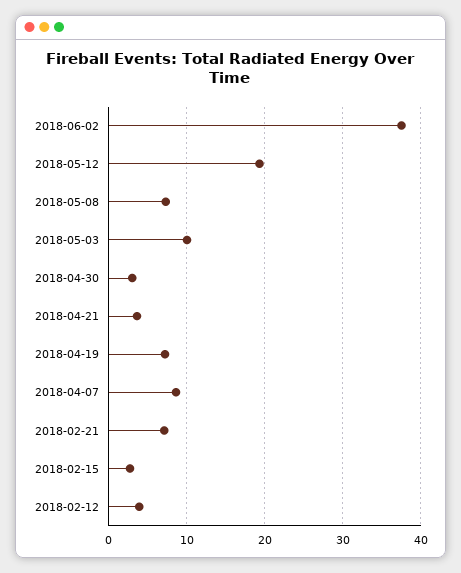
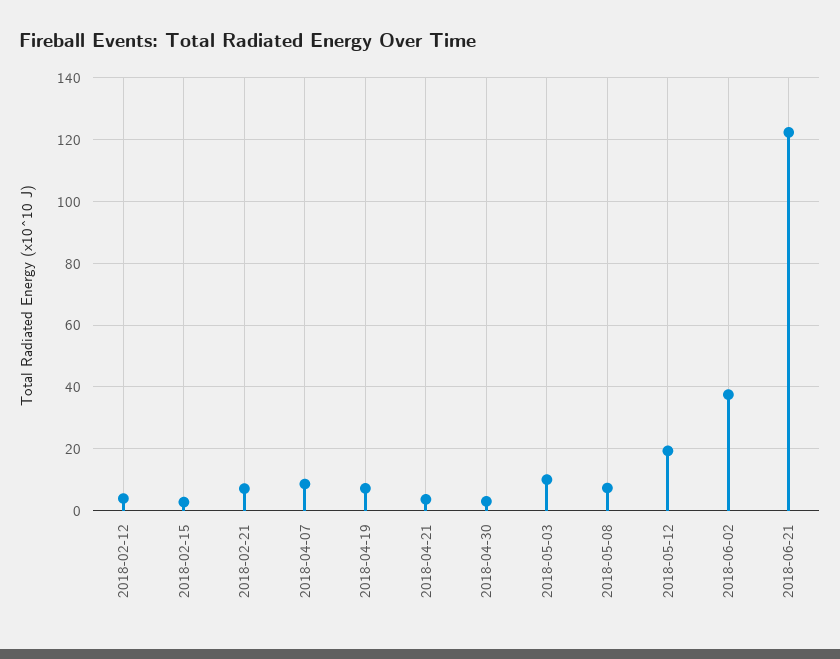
2018-06-21: none -> 122

